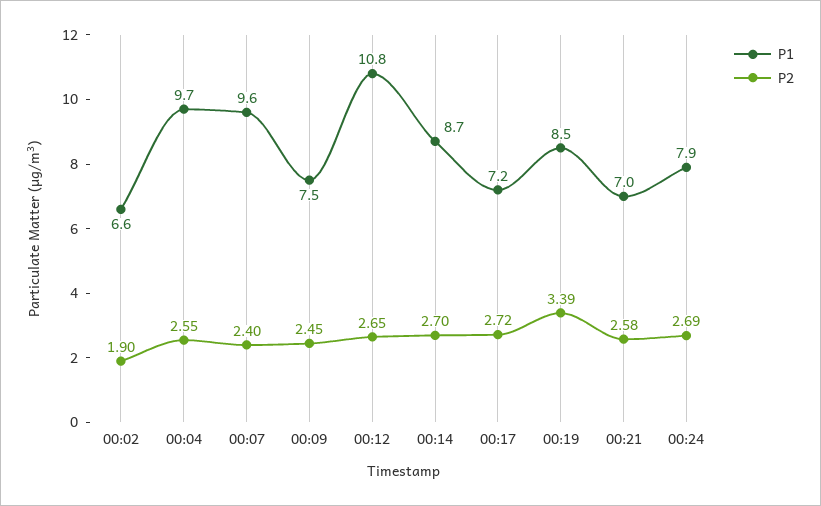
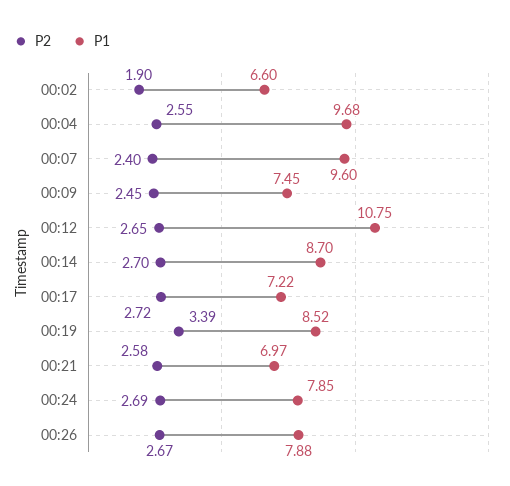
P2, 00:26: none -> 2.67
P1, 00:26: none -> 7.88

